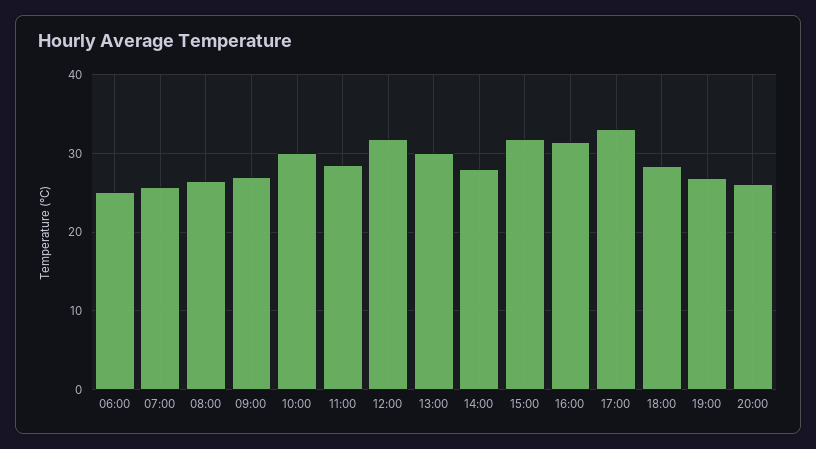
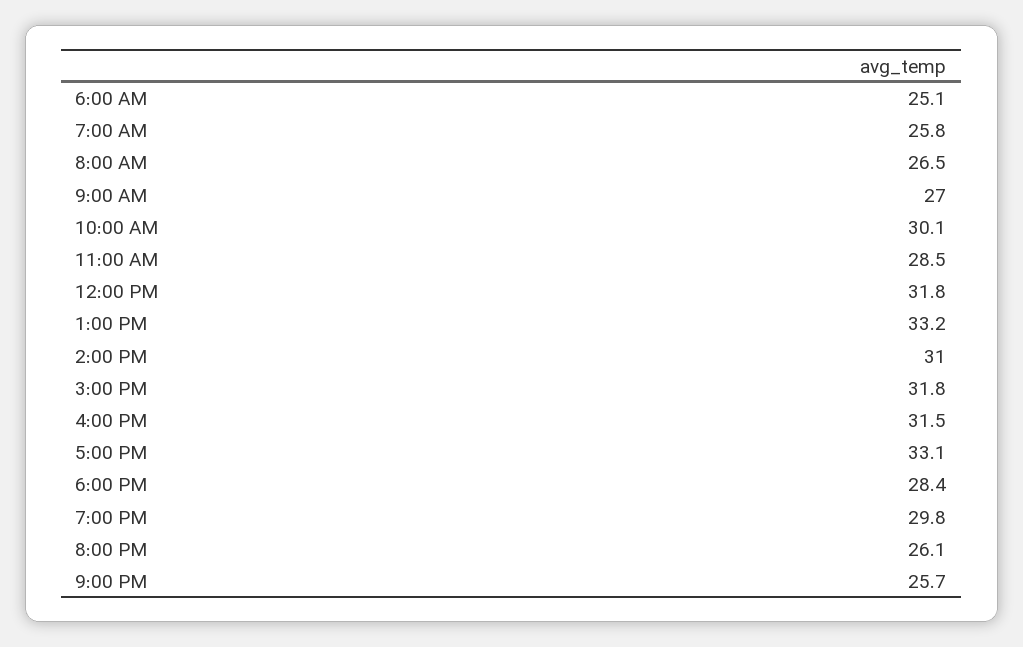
13:00: 30 -> 33.2
14:00: 28 -> 31
19:00: 27 -> 29.8
9:00 PM: none -> 25.7

